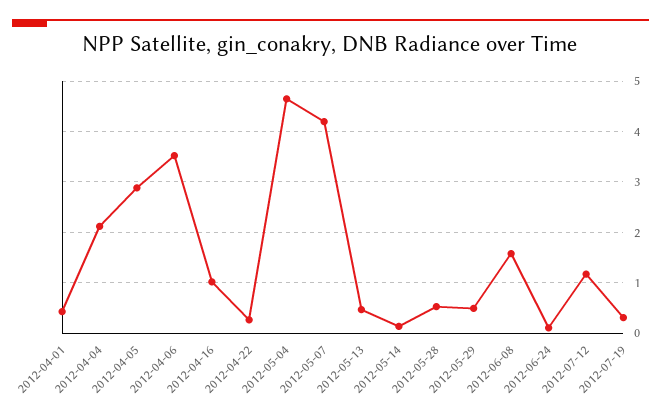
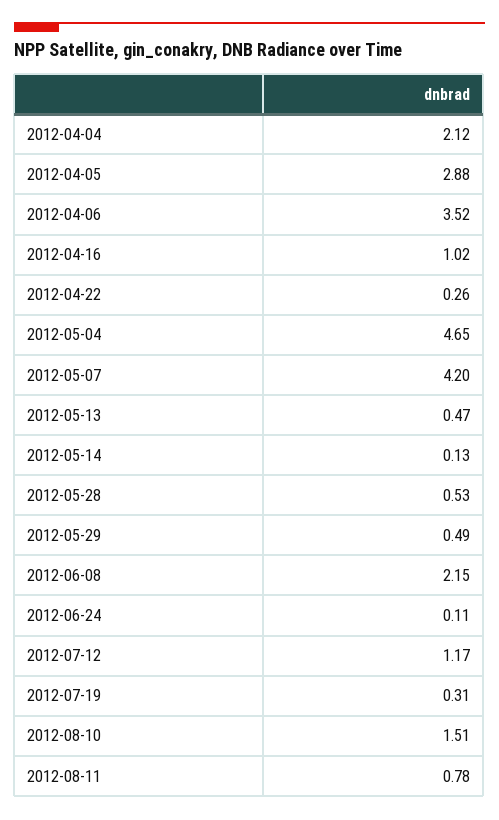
2012-04-01: 0.4 -> none
2012-06-08: 1.6 -> 2.15
2012-08-10: none -> 1.51
2012-08-11: none -> 0.78

